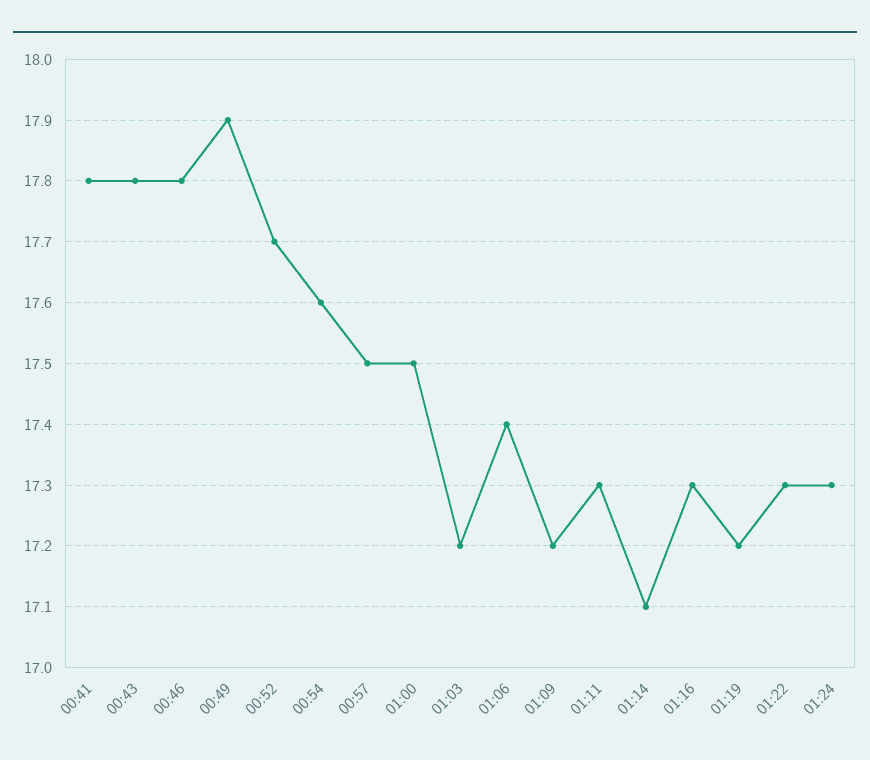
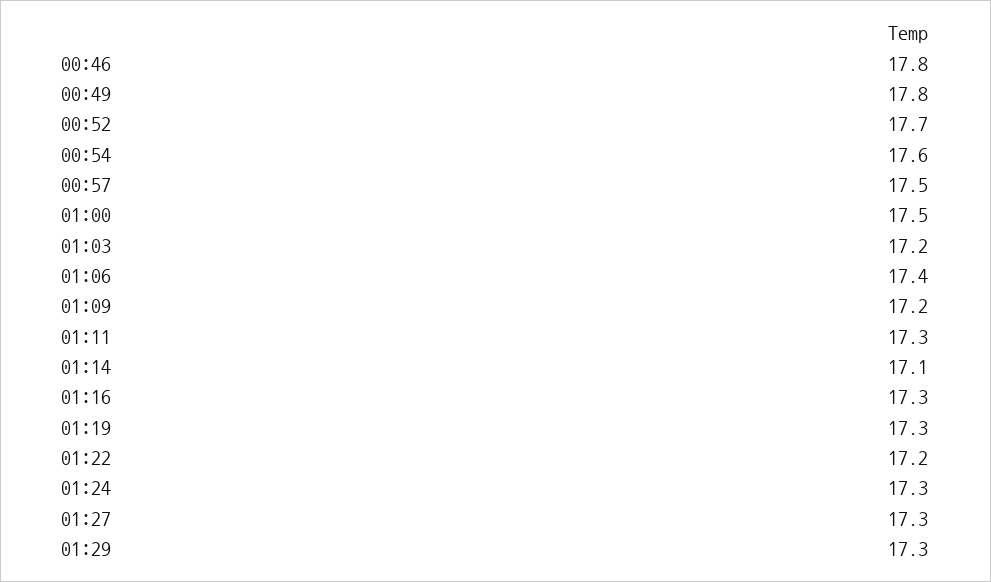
00:41: 17.8 -> none
00:43: 17.8 -> none
00:49: 17.9 -> 17.8
01:19: 17.2 -> 17.3
01:22: 17.3 -> 17.2
01:27: none -> 17.3
01:29: none -> 17.3

